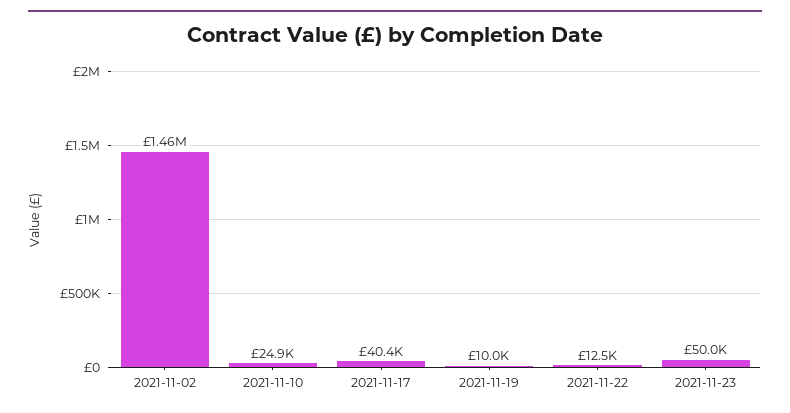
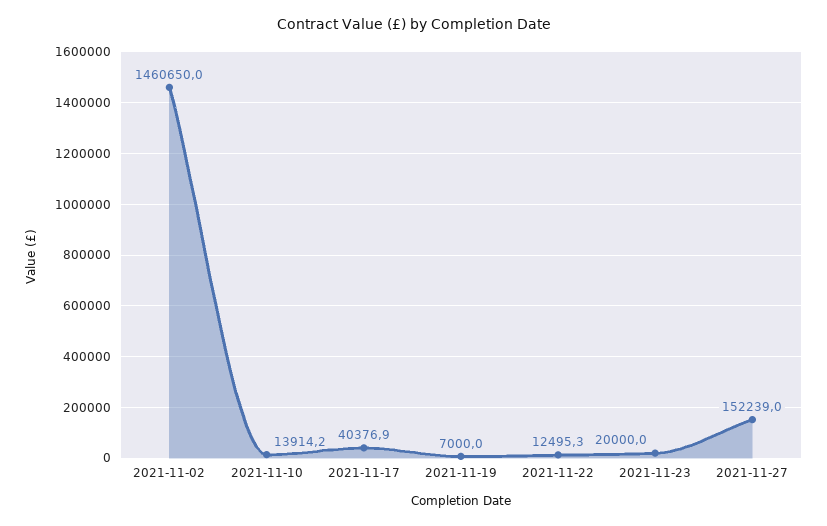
2021-11-10: 24900 -> 13914.2
2021-11-19: 10000 -> 7000
2021-11-23: 50000 -> 20000
2021-11-27: none -> 152239

